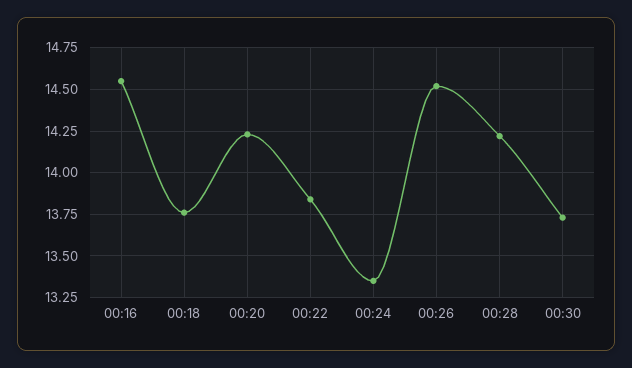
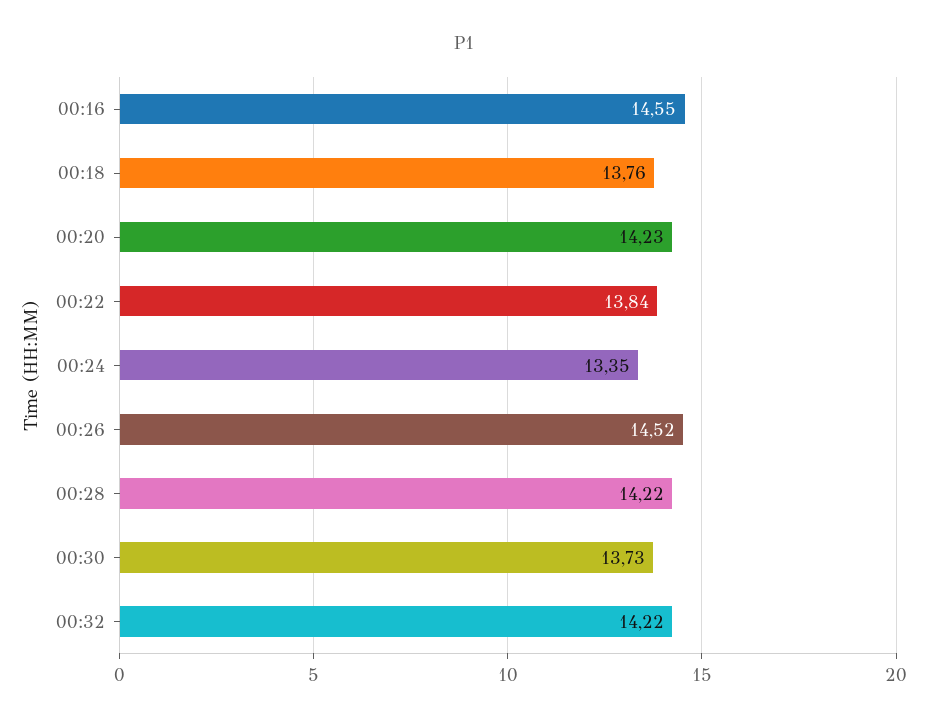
00:32: none -> 14.22

